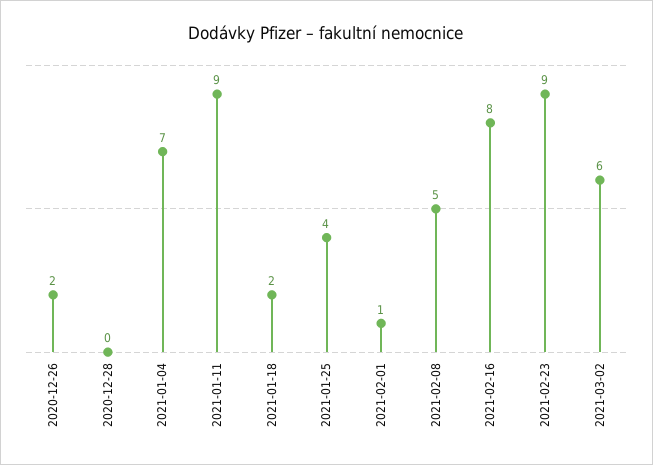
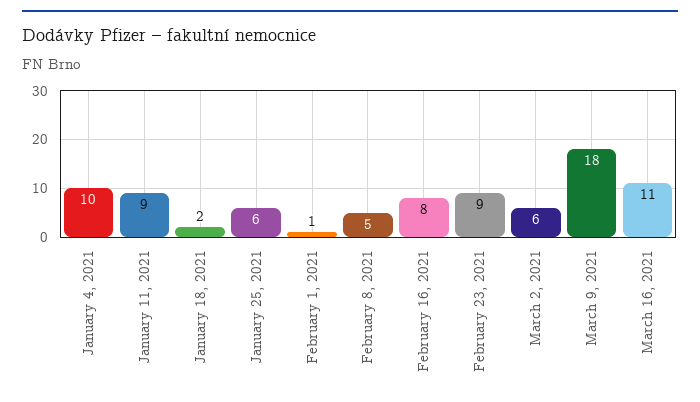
2020-12-26: 2 -> none
2020-12-28: 0 -> none
2021-01-04: 7 -> 10
2021-01-25: 4 -> 6
March 9, 2021: none -> 18
March 16, 2021: none -> 11

